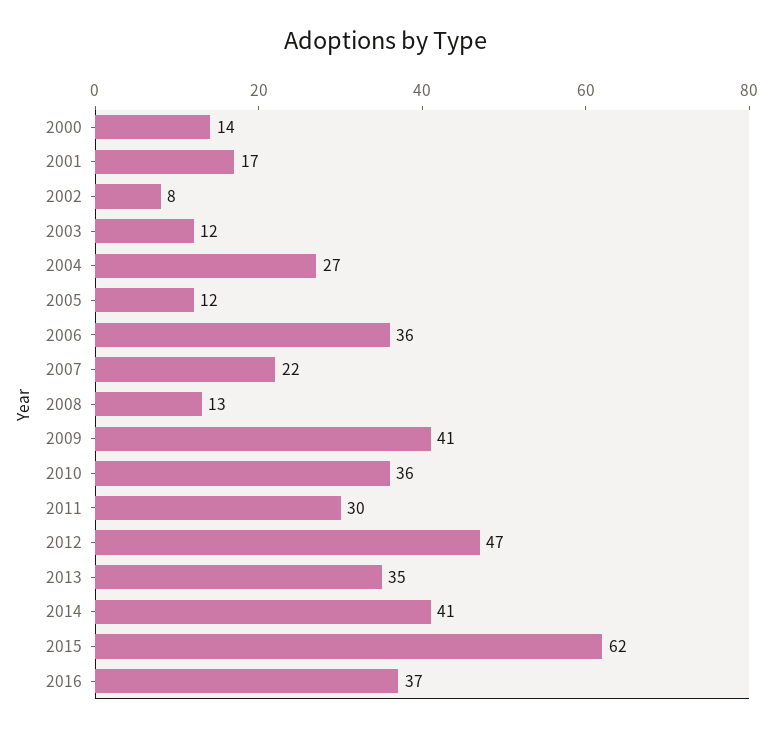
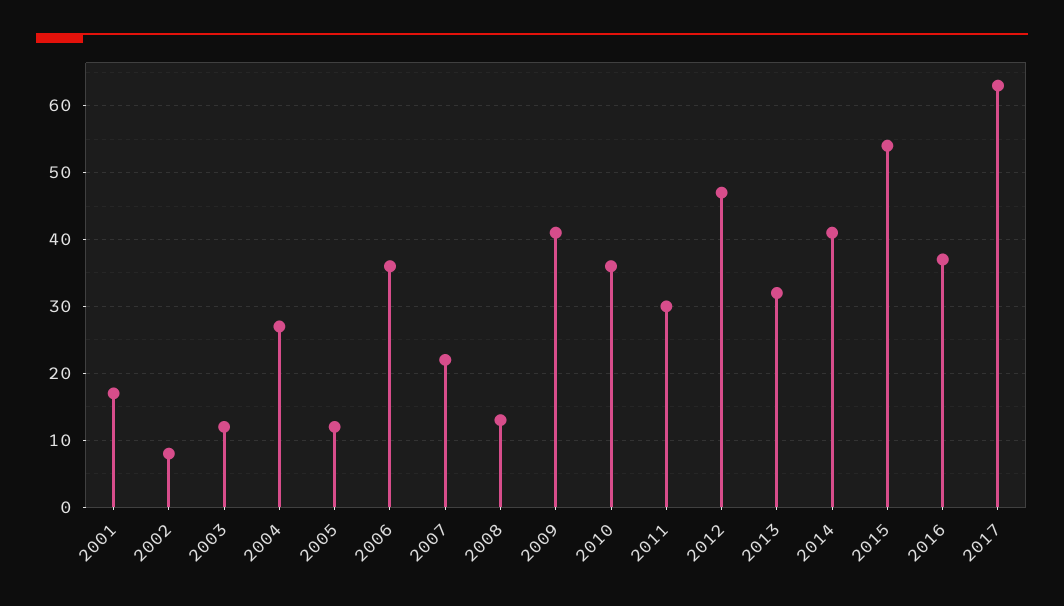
2000: 14 -> none
2013: 35 -> 32
2015: 62 -> 54
2017: none -> 63

